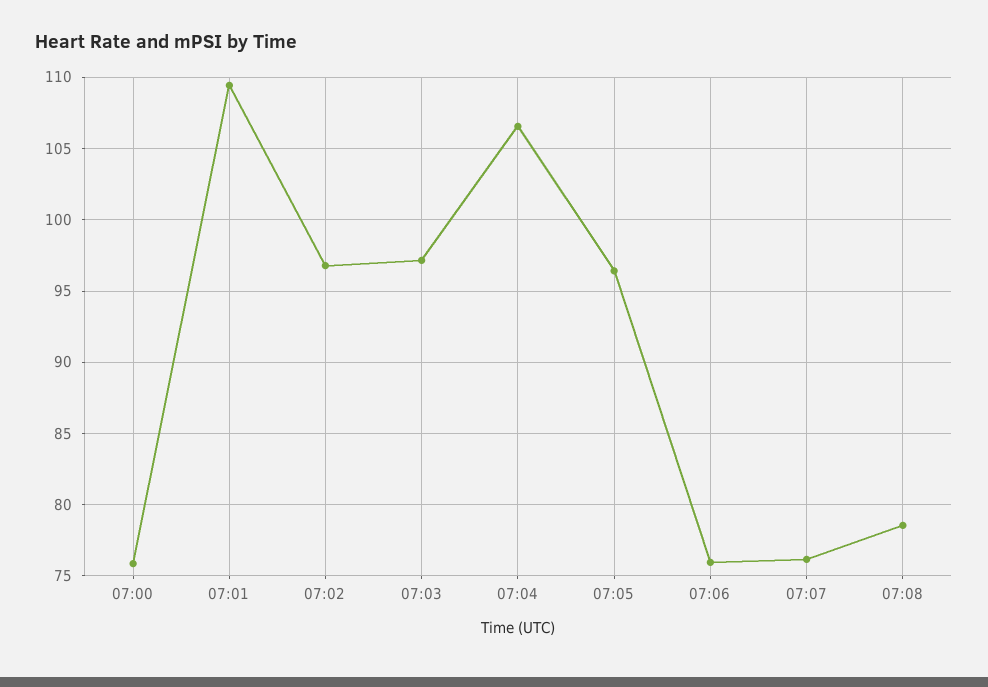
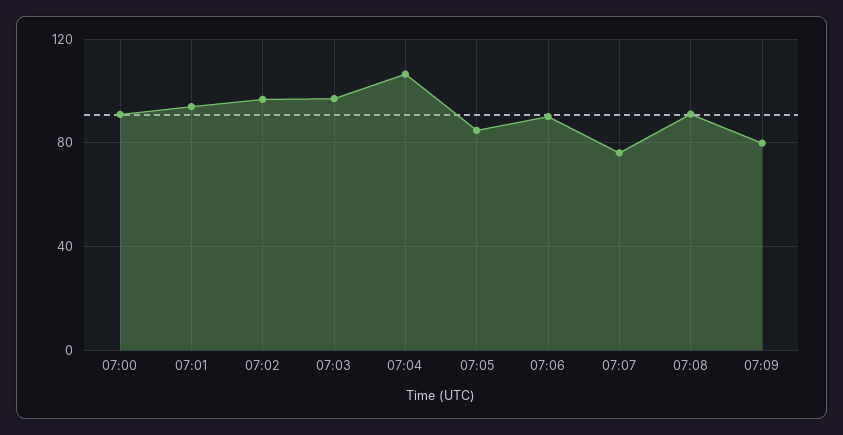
07:00: 76 -> 90
07:01: 109.5 -> 95
07:05: 96.5 -> 85
07:06: 76 -> 90
07:08: 78.5 -> 90
07:09: none -> 80

